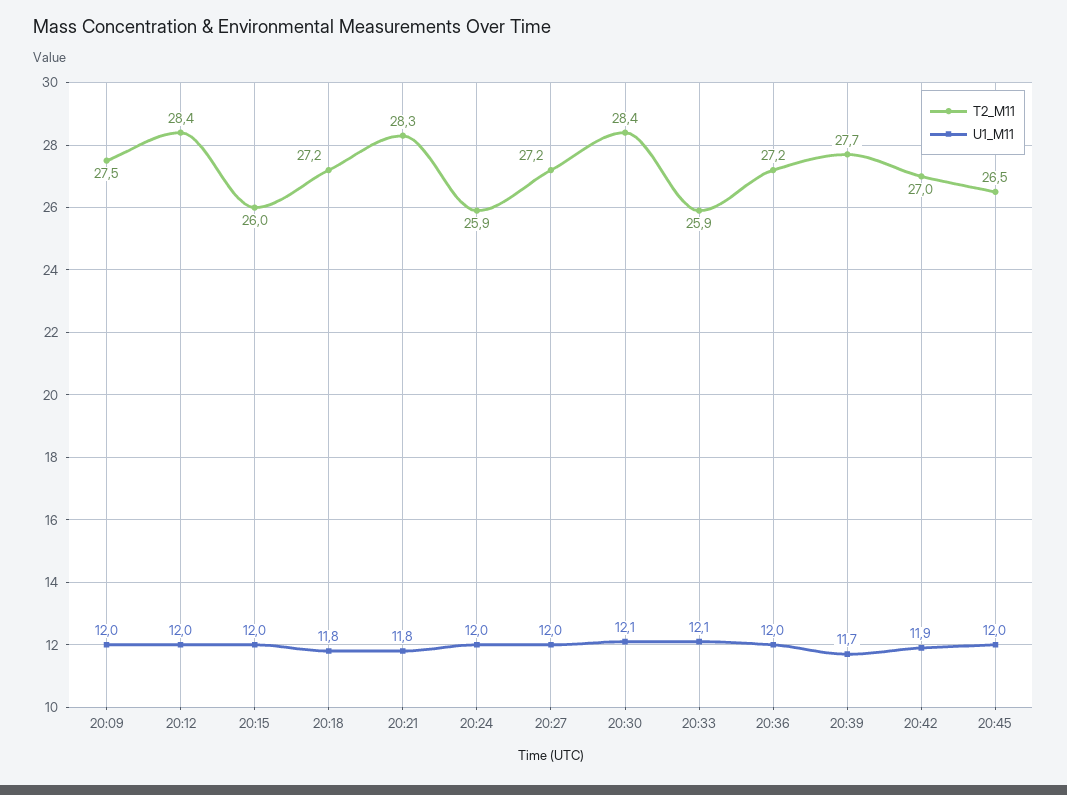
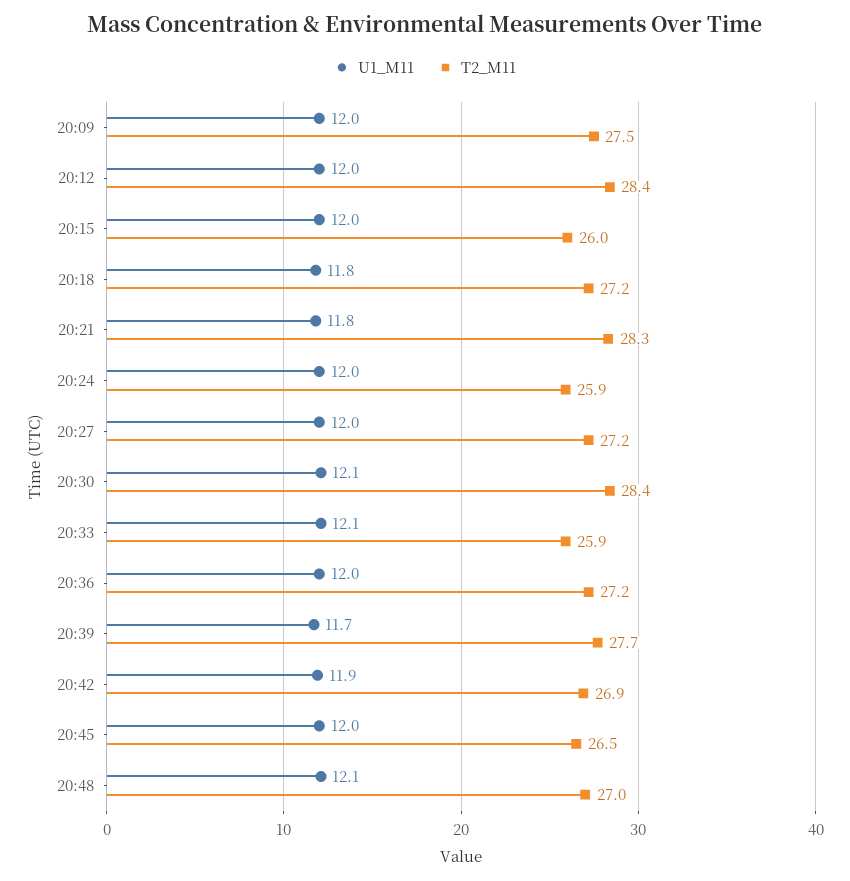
T2_M11, 20:42: 27 -> 26.9
U1_M11, 20:48: none -> 12.1
T2_M11, 20:48: none -> 27

